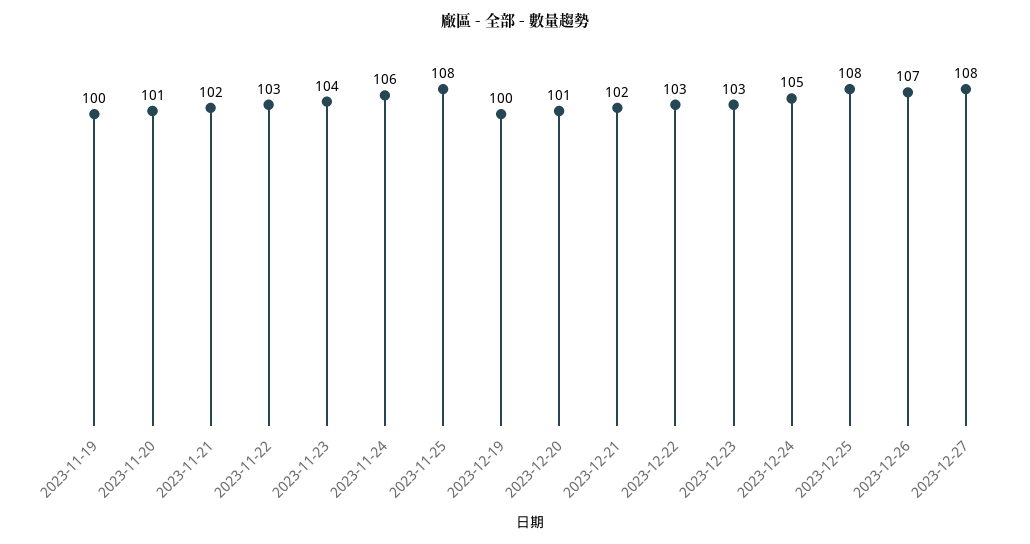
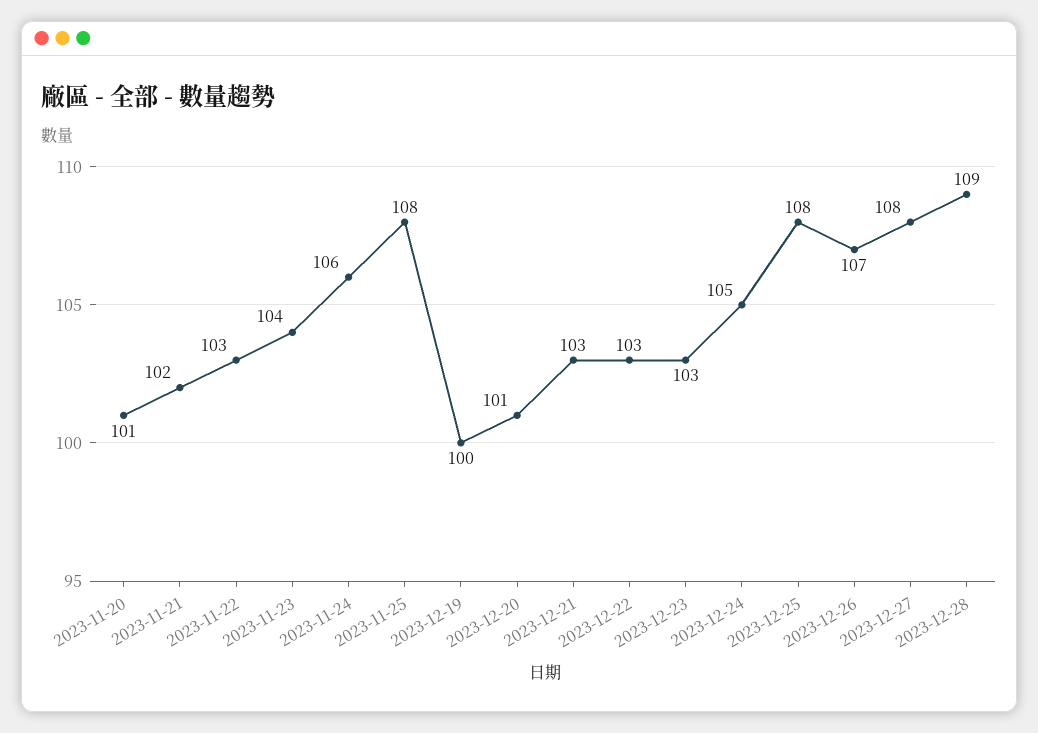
2023-11-19: 100 -> none
2023-12-21: 102 -> 103
2023-12-28: none -> 109

